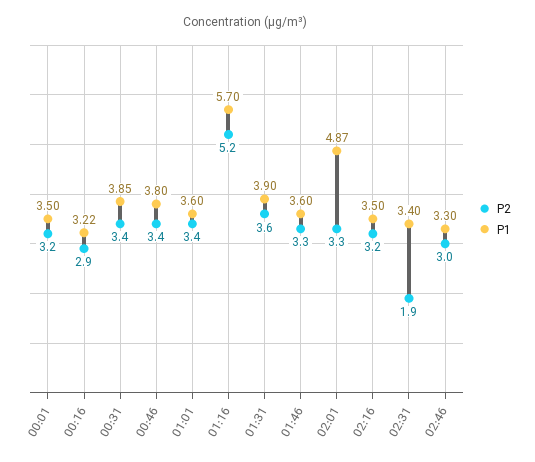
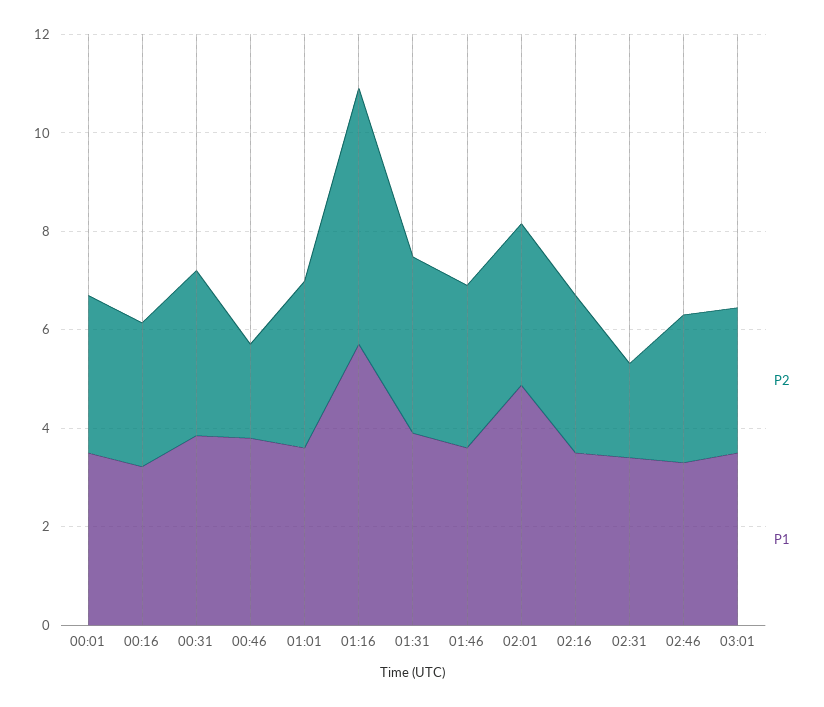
P2, 00:46: 3.4 -> 2
P2, 03:01: none -> 3
P1, 03:01: none -> 3.5

